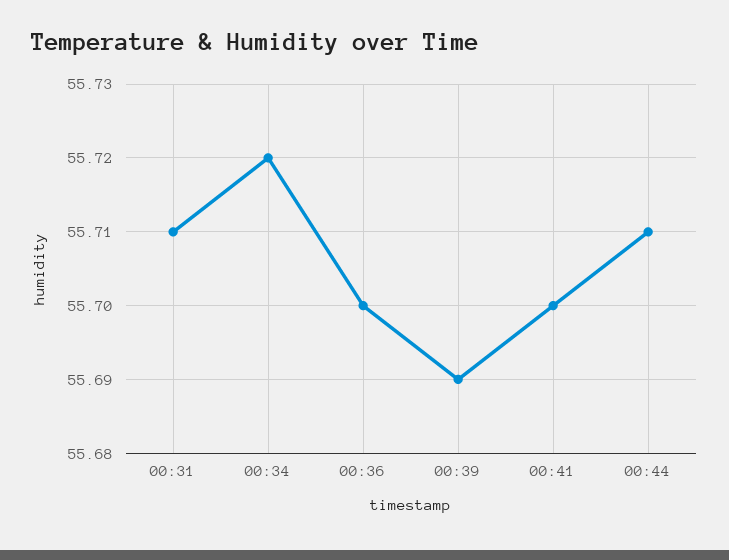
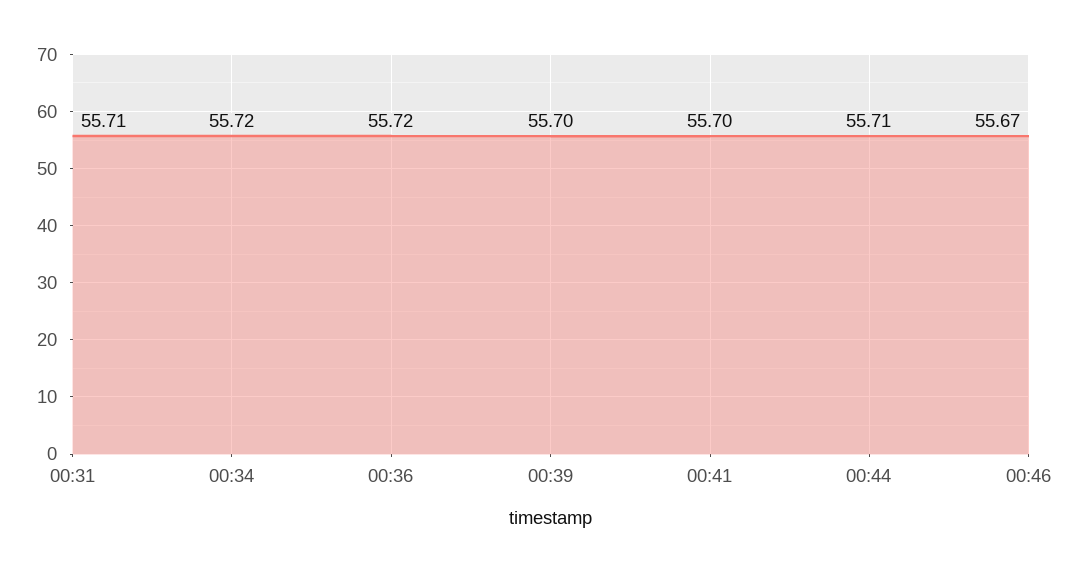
00:36: 55.7 -> 55.72
00:39: 55.69 -> 55.7
00:46: none -> 55.67

